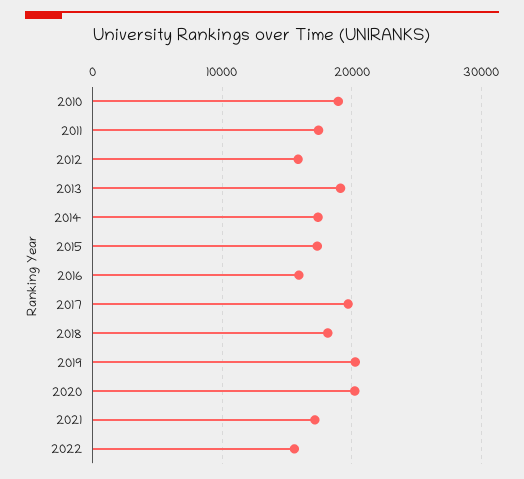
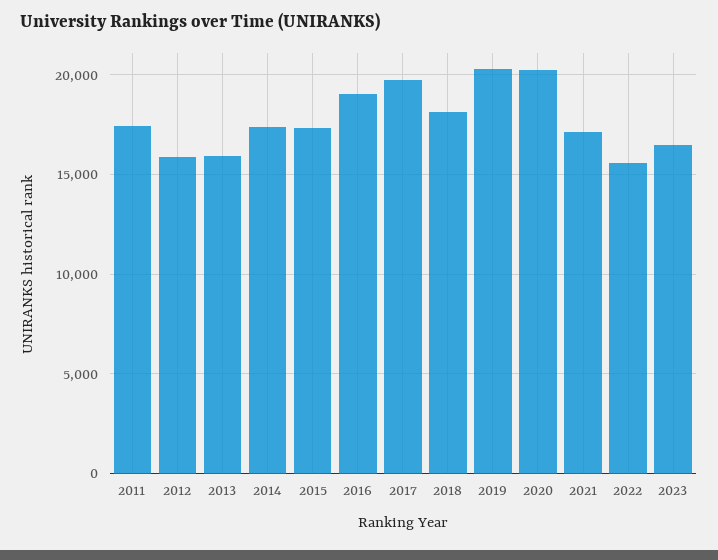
2010: 19000 -> none
2013: 19000 -> 16000
2016: 16000 -> 19000
2023: none -> 16500

